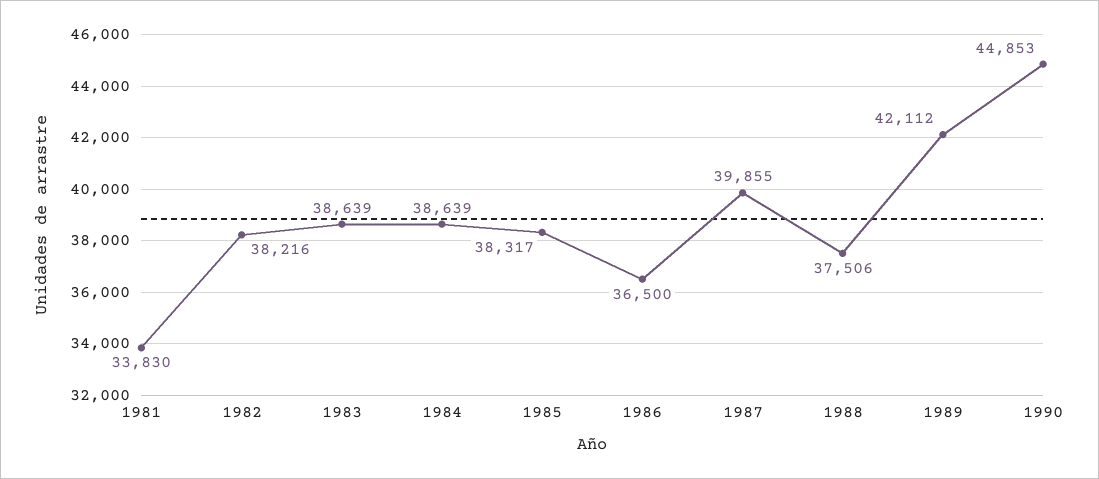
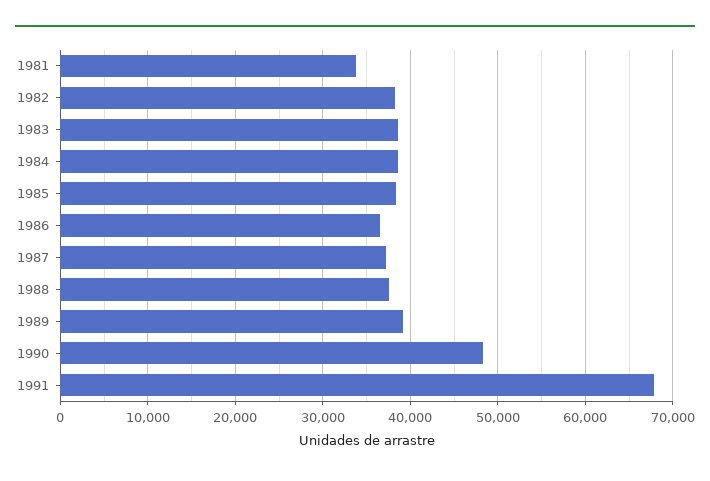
1987: 39855 -> 37000
1989: 42112 -> 39000
1990: 44853 -> 48000
1991: none -> 68000

